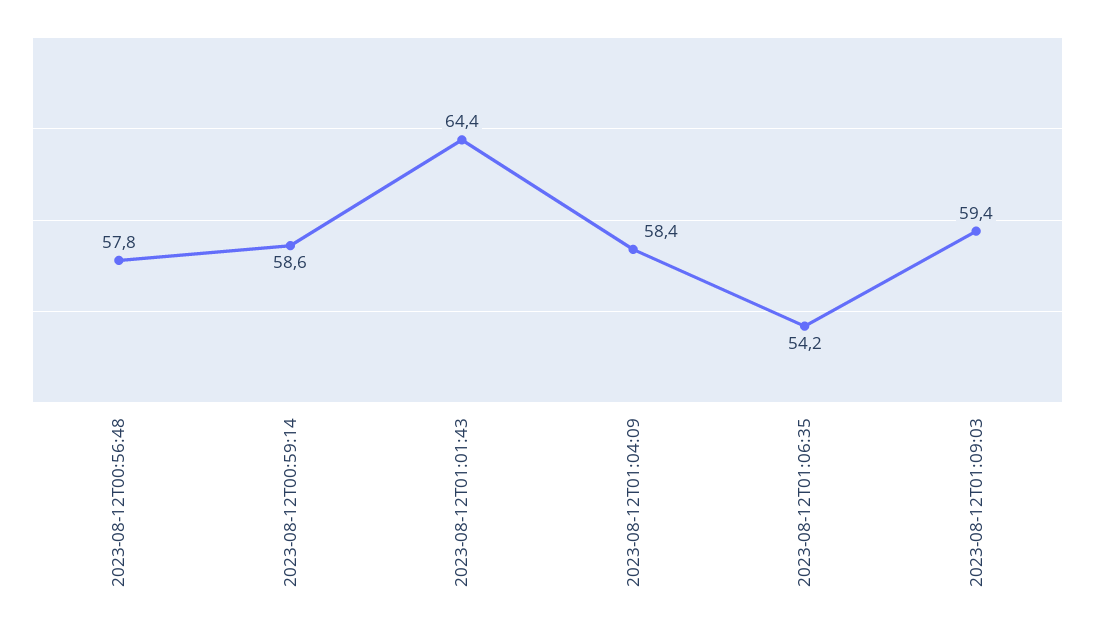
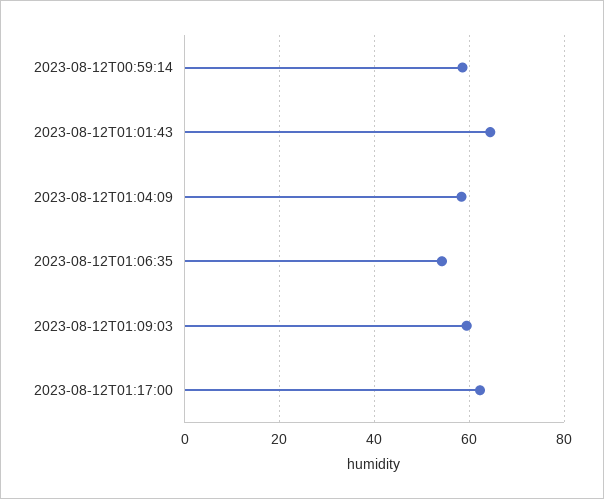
2023-08-12T00:56:48: 57.8 -> none
2023-08-12T01:17:00: none -> 62

